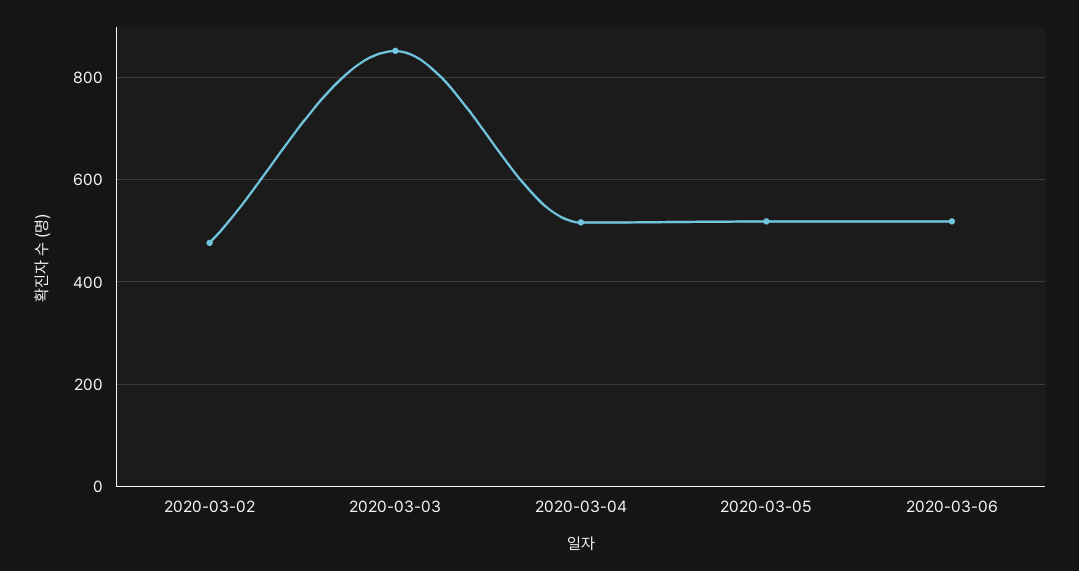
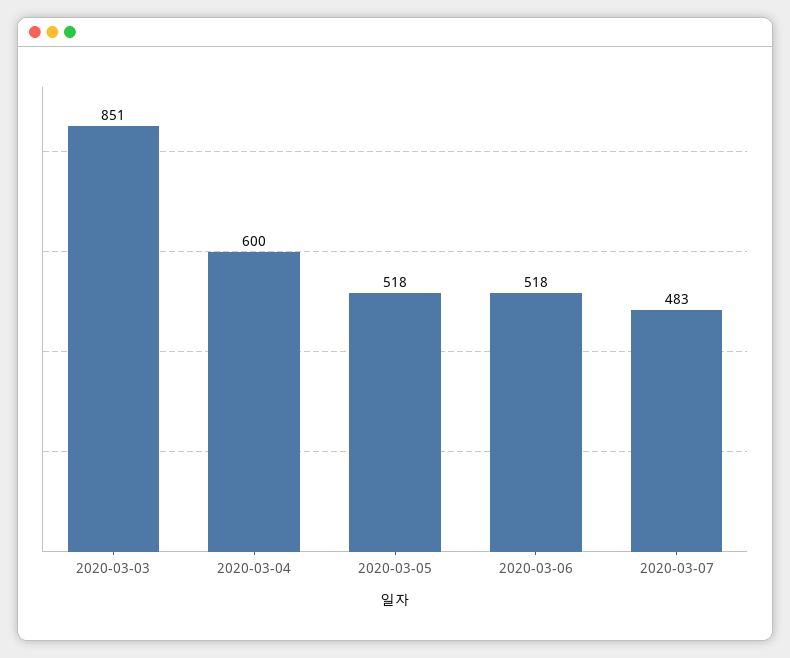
2020-03-02: 480 -> none
2020-03-04: 520 -> 600
2020-03-07: none -> 483

